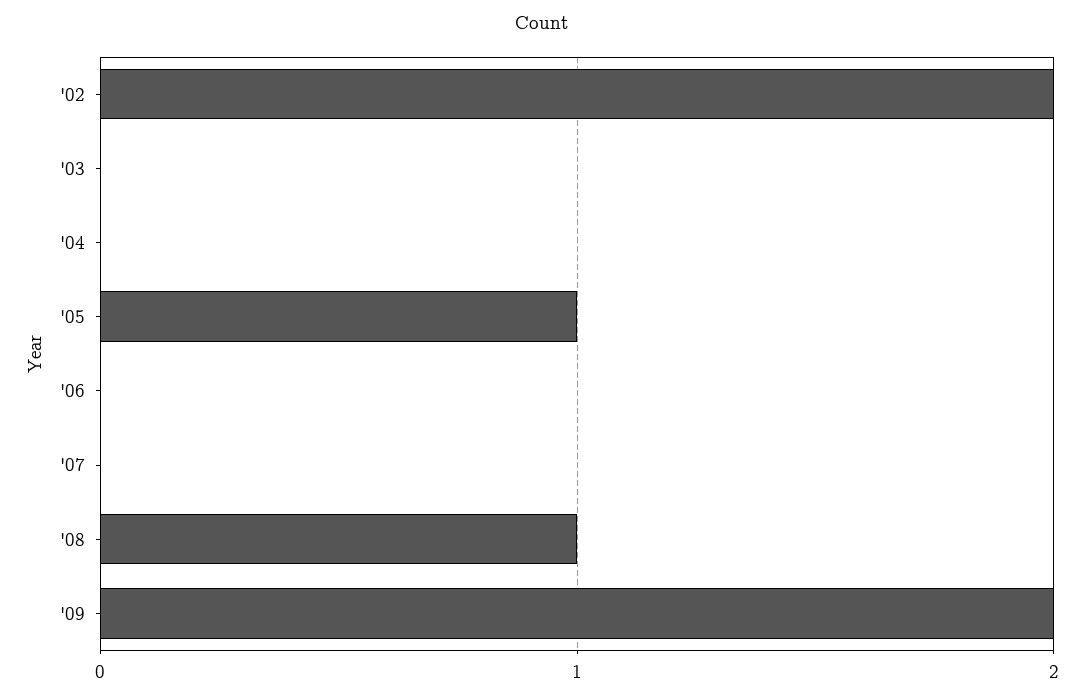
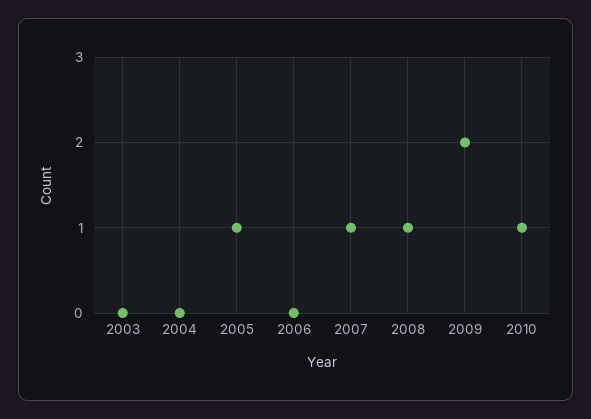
'02: 2 -> none
'07: 0 -> 1
2010: none -> 1

